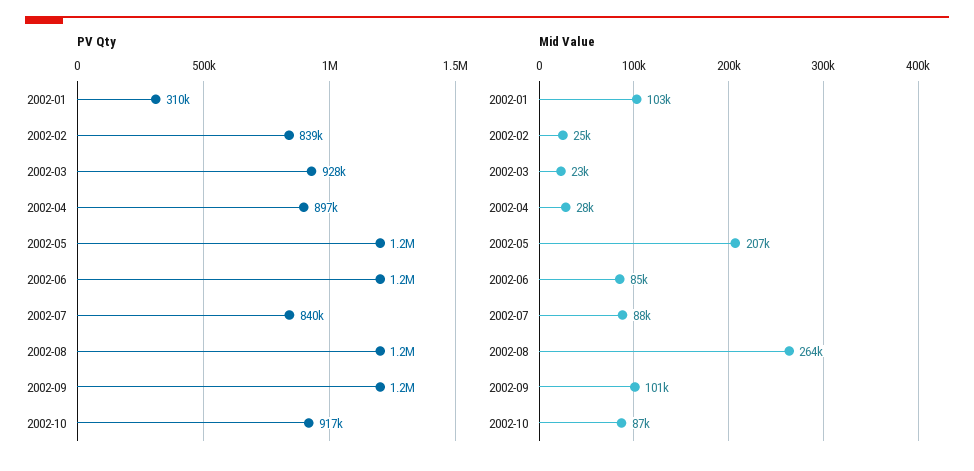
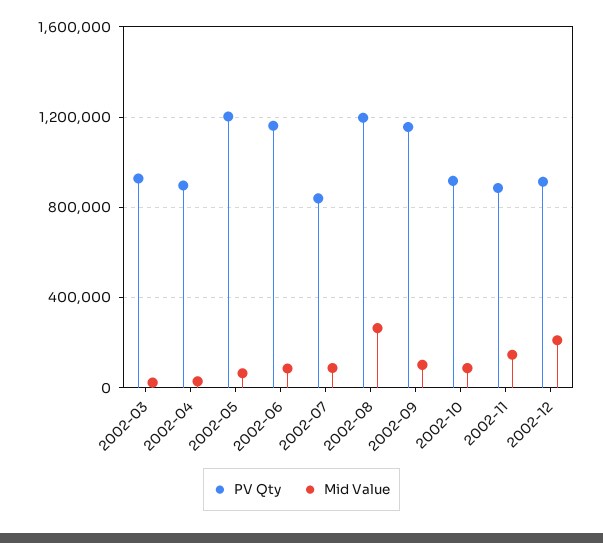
PV Qty, 2002-01: 310000 -> none
PV Qty, 2002-02: 839000 -> none
Mid Value, 2002-01: 103000 -> none
Mid Value, 2002-02: 25000 -> none
Mid Value, 2002-05: 207000 -> 50000
PV Qty, 2002-11: none -> 900000
Mid Value, 2002-11: none -> 150000
PV Qty, 2002-12: none -> 900000
Mid Value, 2002-12: none -> 200000

